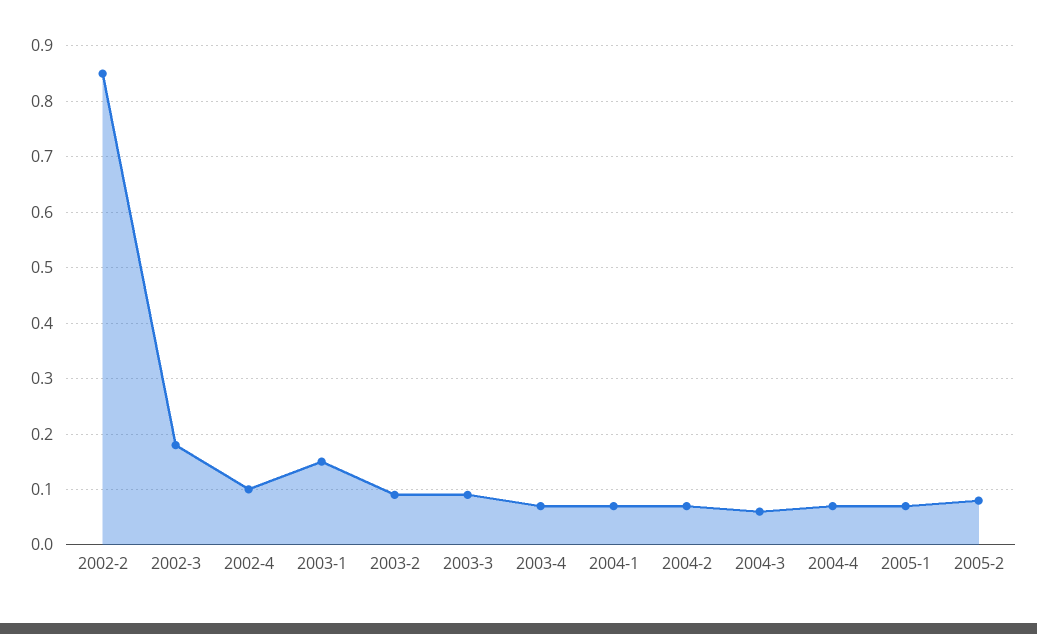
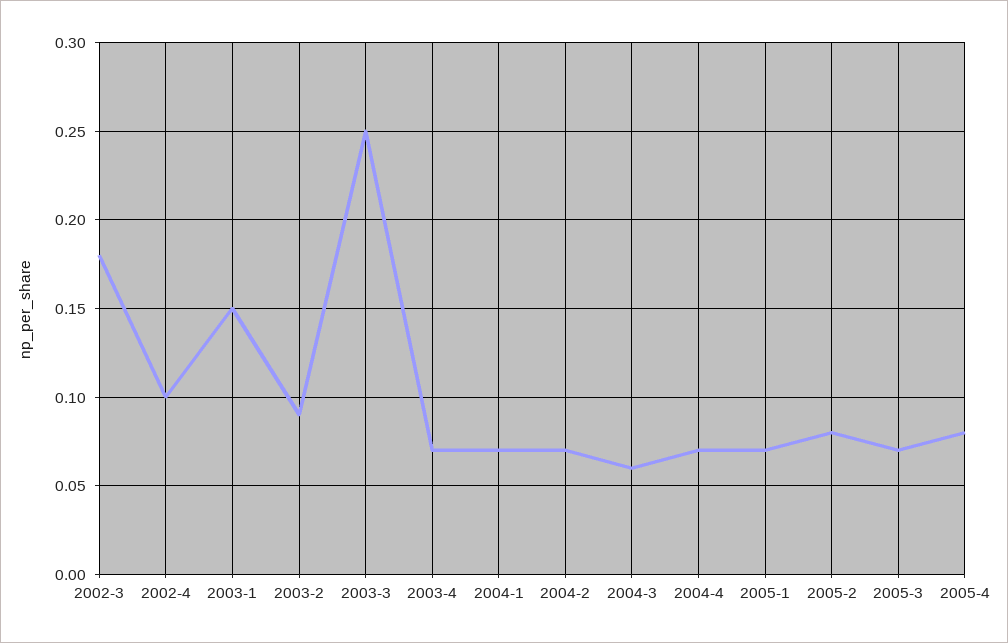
2002-2: 0.85 -> none
2003-3: 0.1 -> 0.25
2005-3: none -> 0.07
2005-4: none -> 0.08

